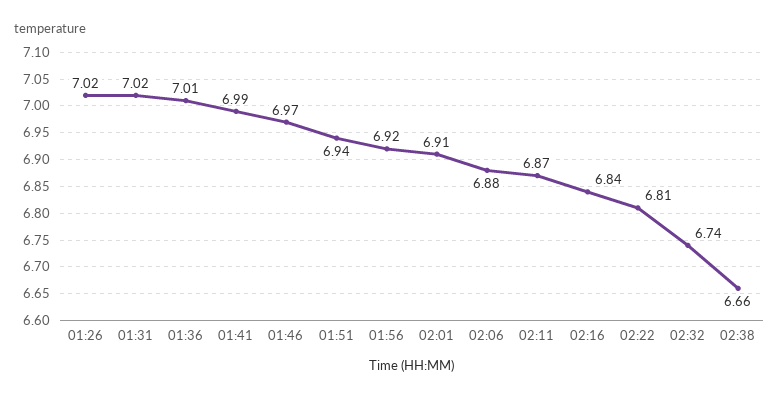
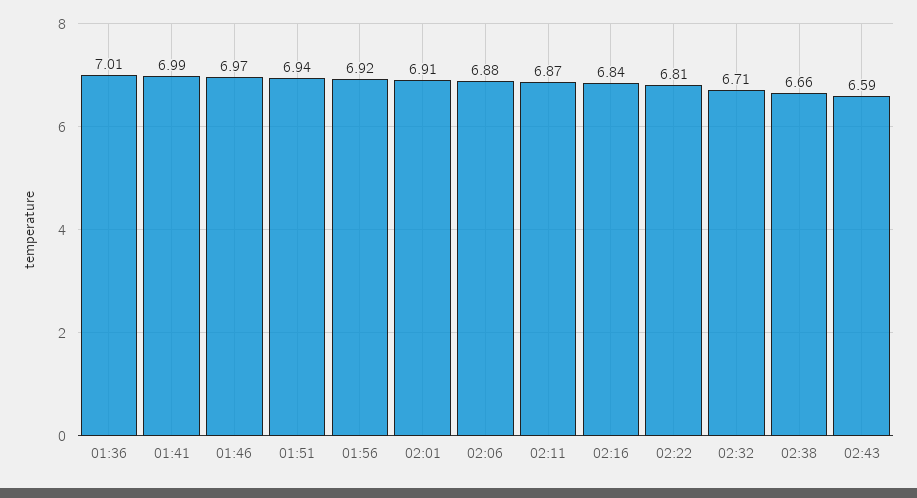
01:26: 7.02 -> none
01:31: 7.02 -> none
02:32: 6.74 -> 6.71
02:43: none -> 6.59

